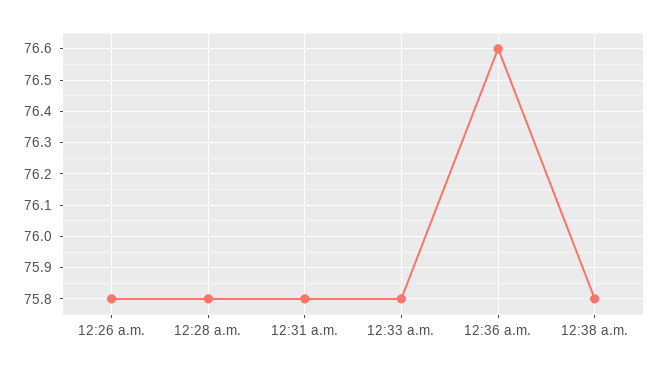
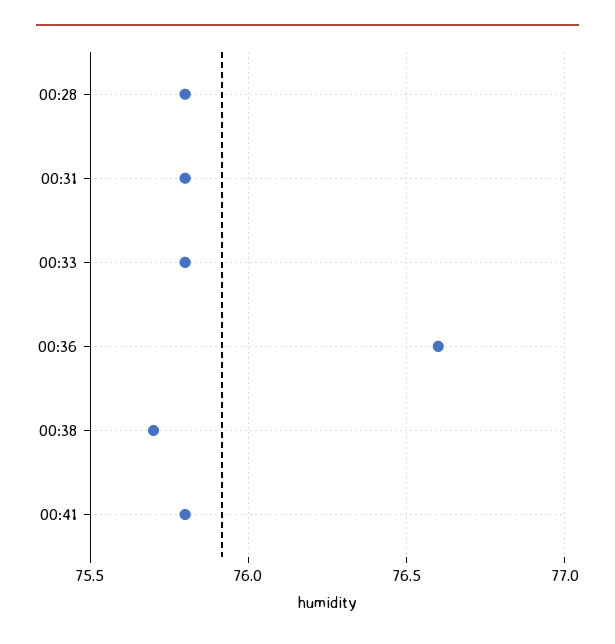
12:26 a.m.: 75.8 -> none
12:38 a.m.: 75.8 -> 75.7
00:41: none -> 75.8

